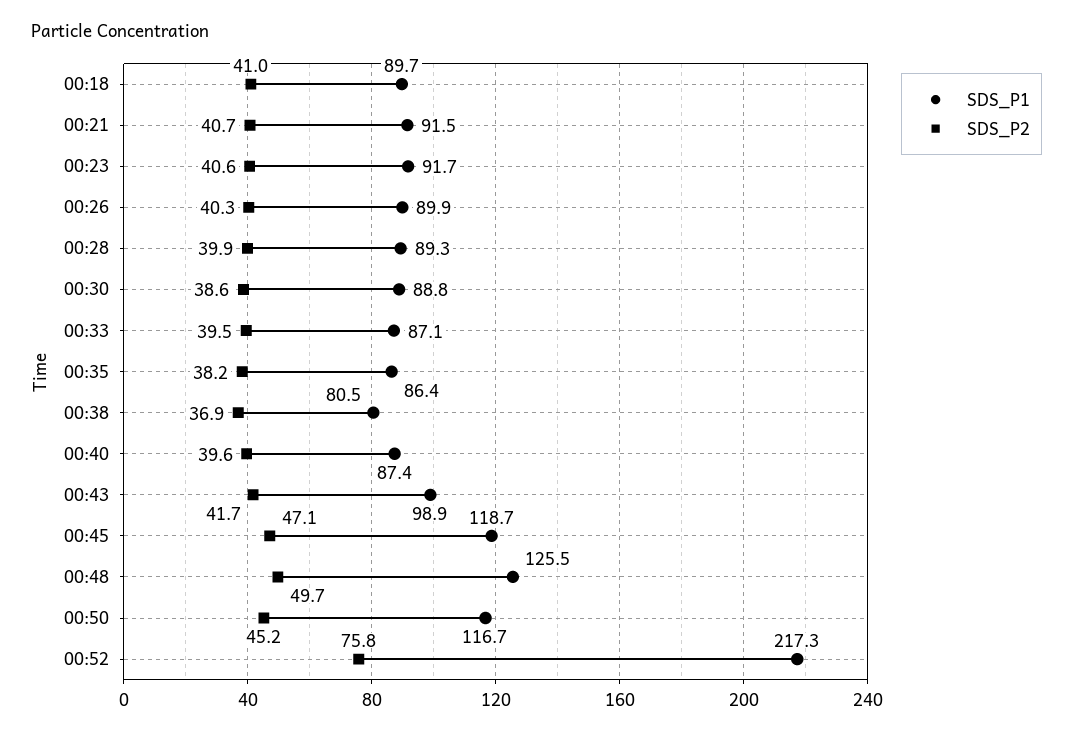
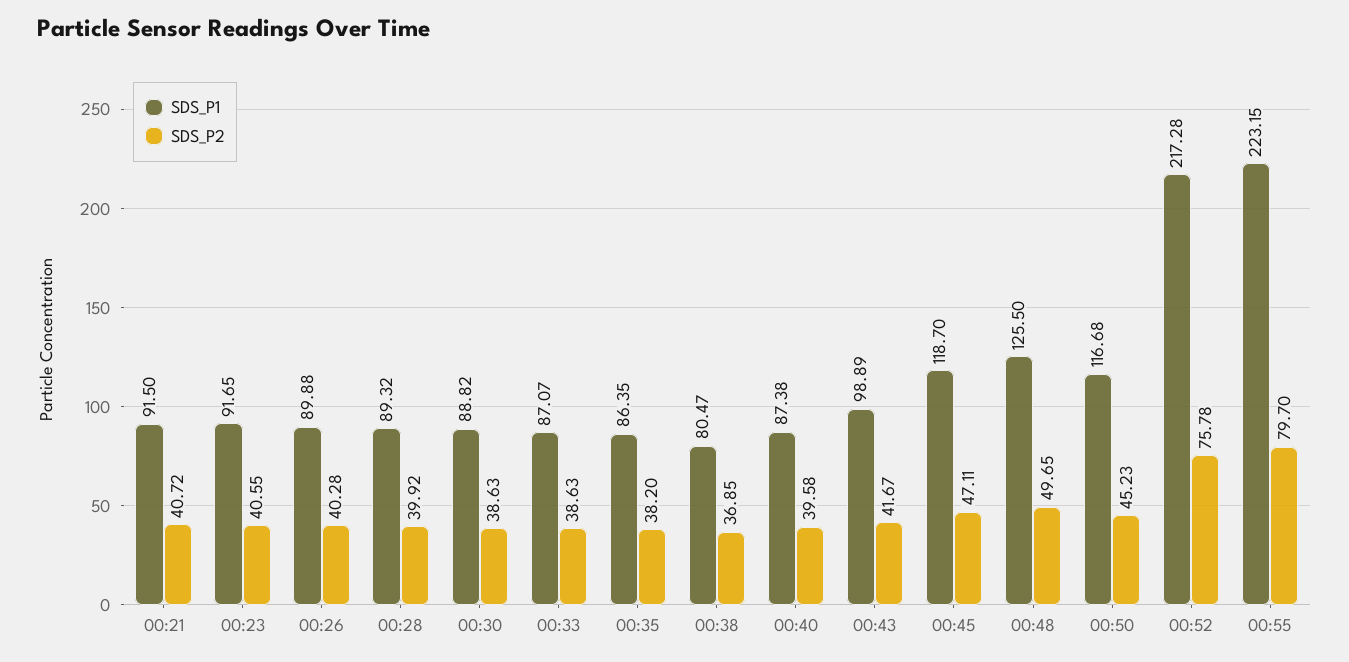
SDS_P1, 00:18: 89.7 -> none
SDS_P2, 00:18: 41 -> none
SDS_P2, 00:33: 39.5 -> 38.63
SDS_P1, 00:55: none -> 223.15
SDS_P2, 00:55: none -> 79.7

